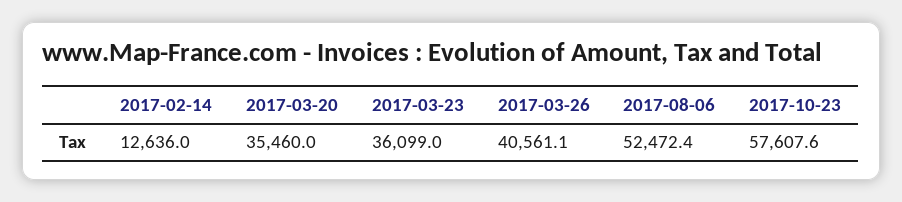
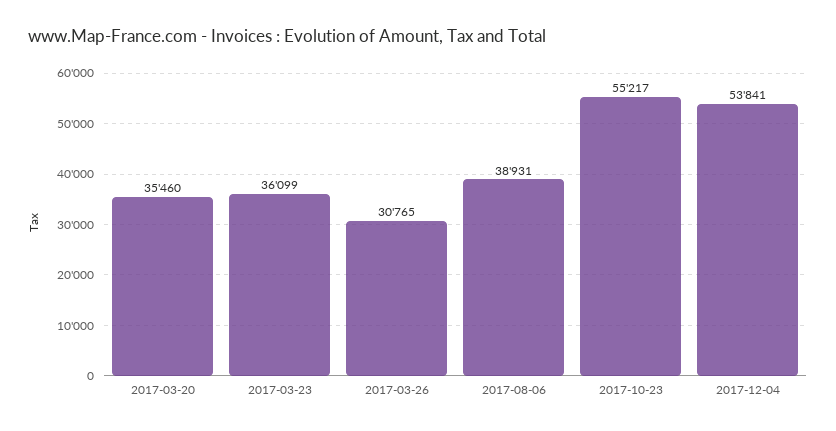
2017-02-14: 12636 -> none
2017-03-26: 40561.1 -> 30765
2017-08-06: 52472.4 -> 38931
2017-10-23: 57607.6 -> 55217
2017-12-04: none -> 53841

